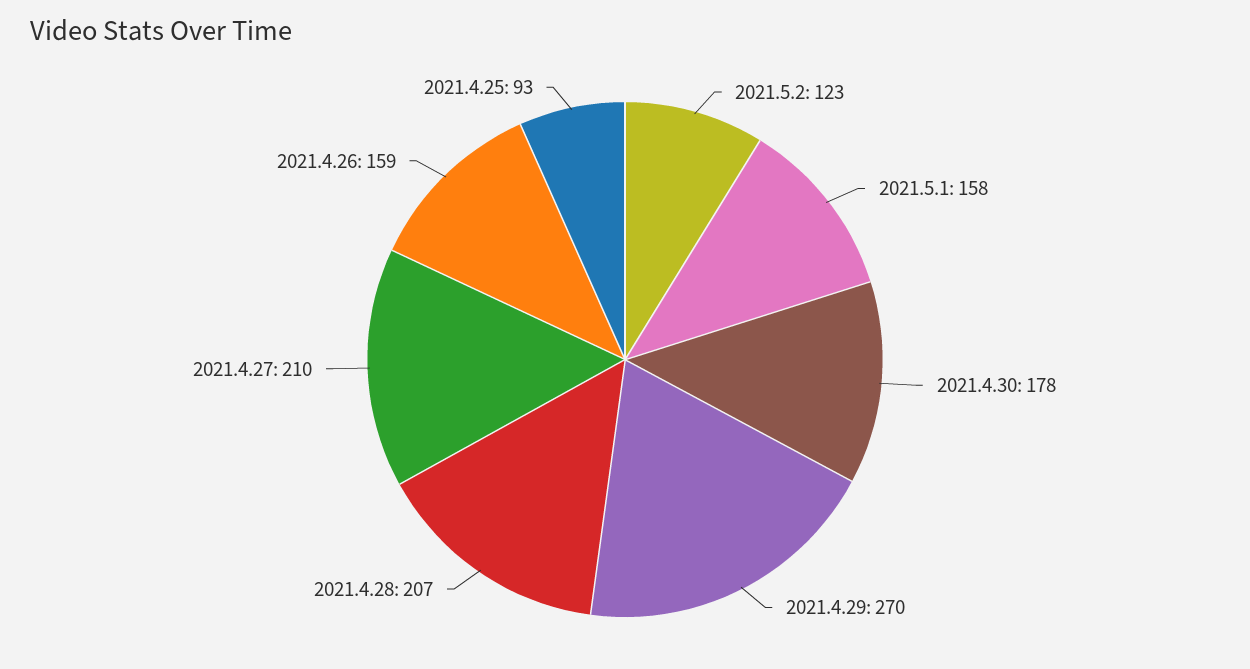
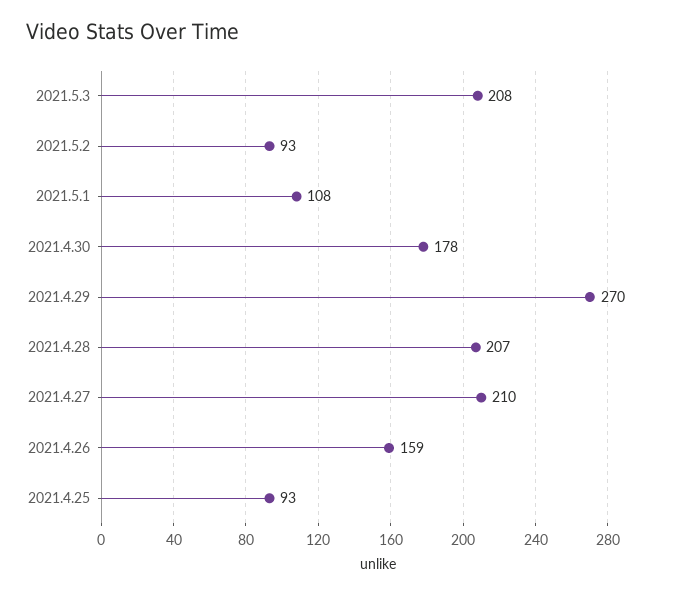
2021.5.2: 123 -> 93
2021.5.1: 158 -> 108
2021.5.3: none -> 208

